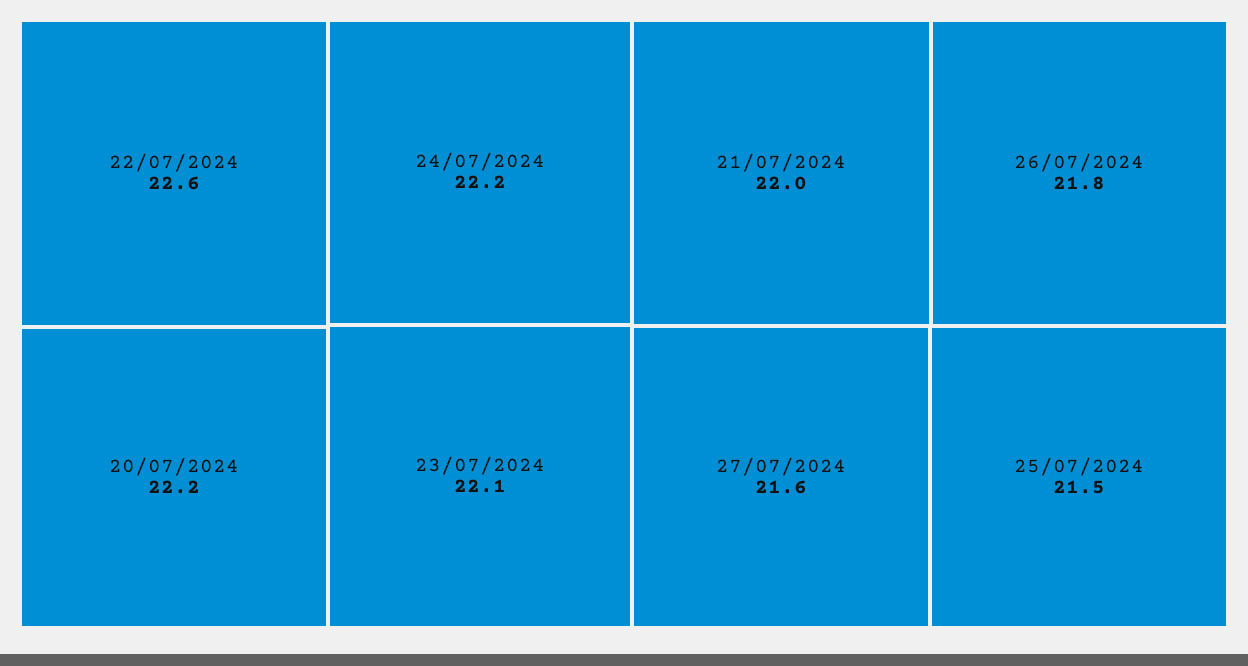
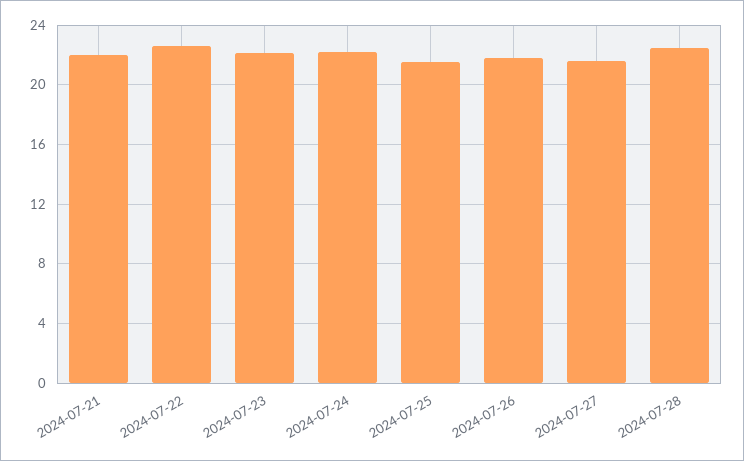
20/07/2024: 22.2 -> none
2024-07-28: none -> 22.5

